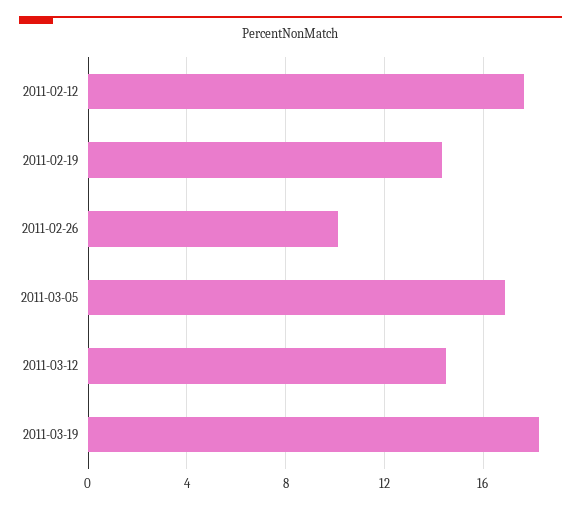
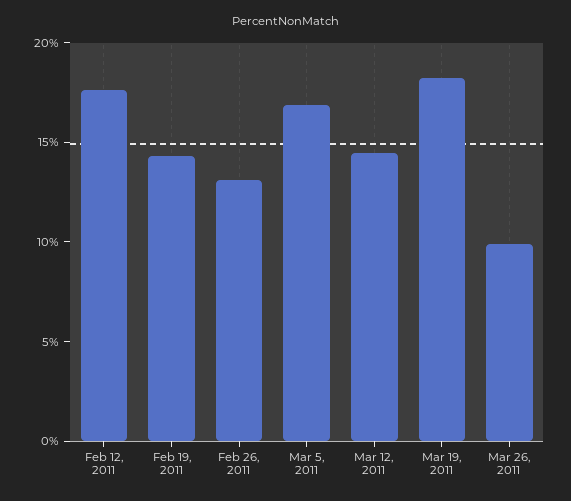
2011-02-26: 10 -> 13
Mar 26, 2011: none -> 10

